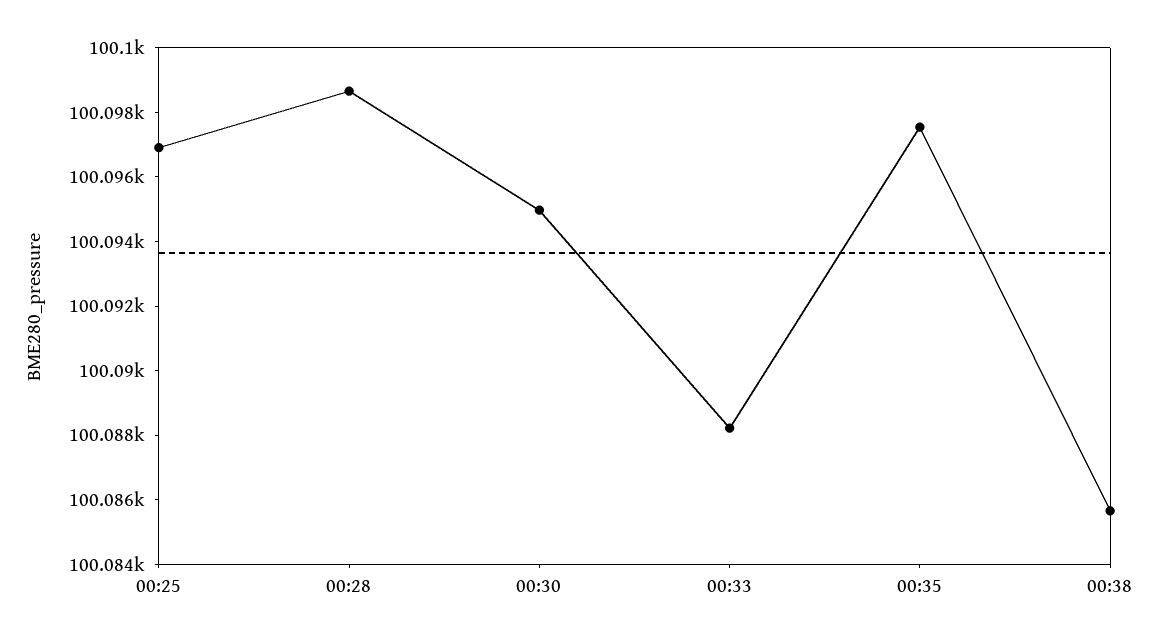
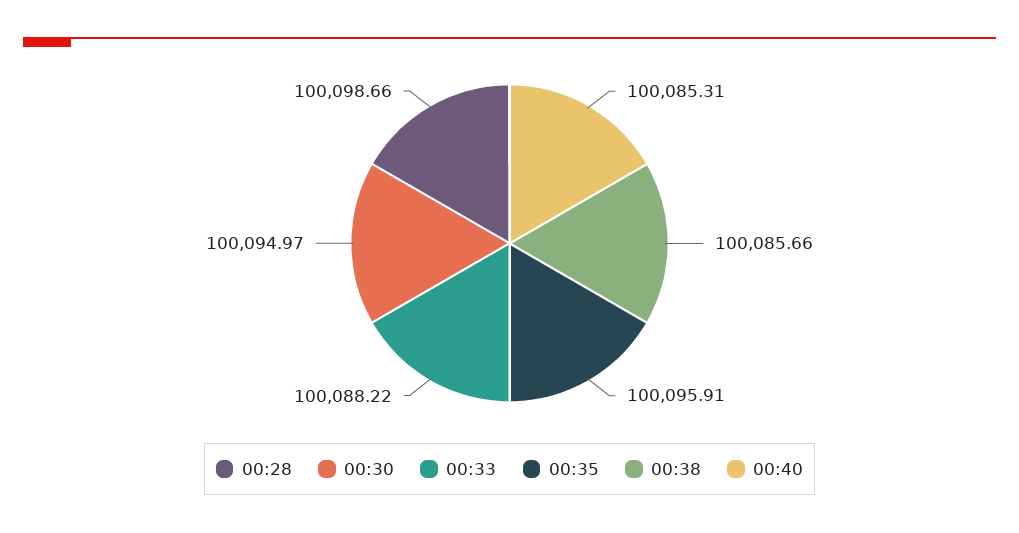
00:25: 100097 -> none
00:35: 100097.5 -> 100095.91
00:40: none -> 100085.31

